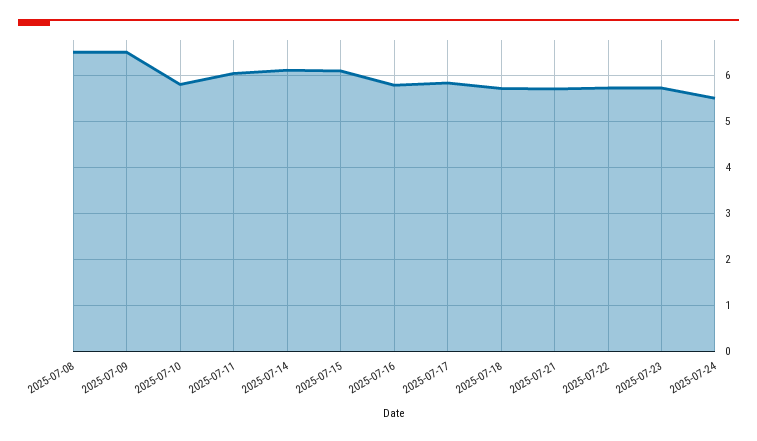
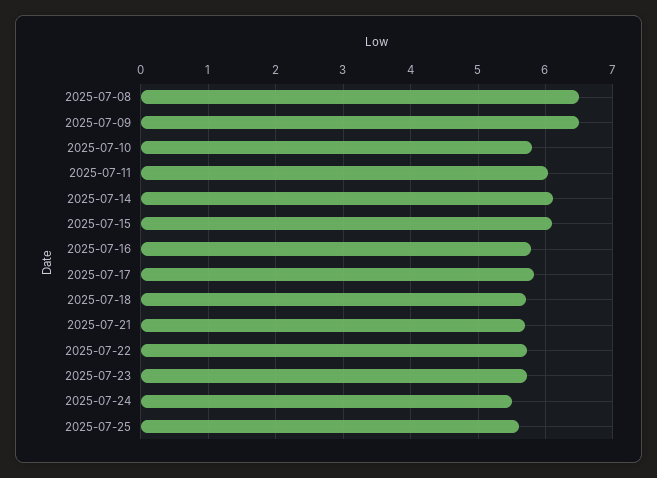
2025-07-25: none -> 5.6

